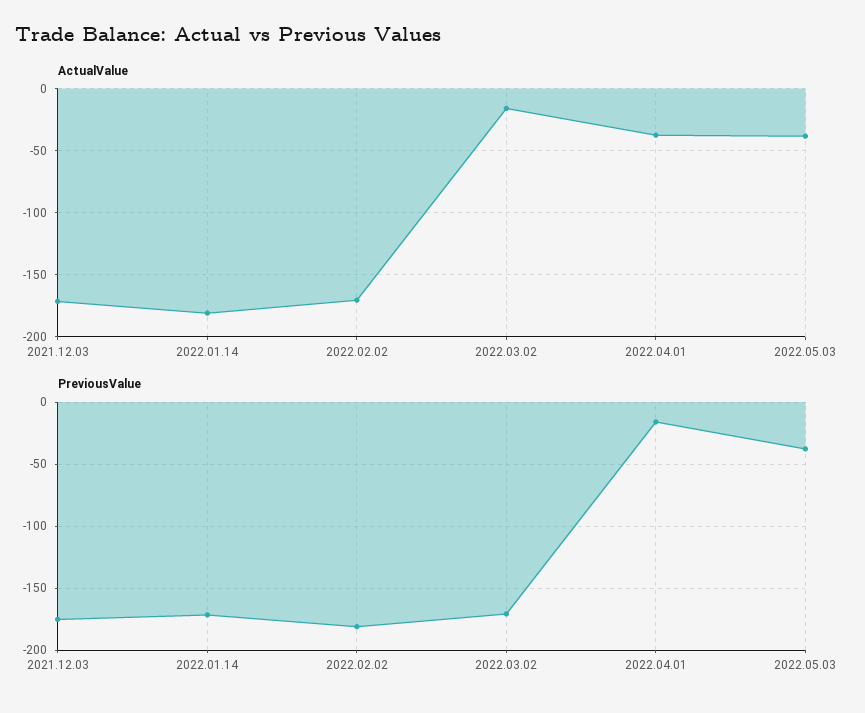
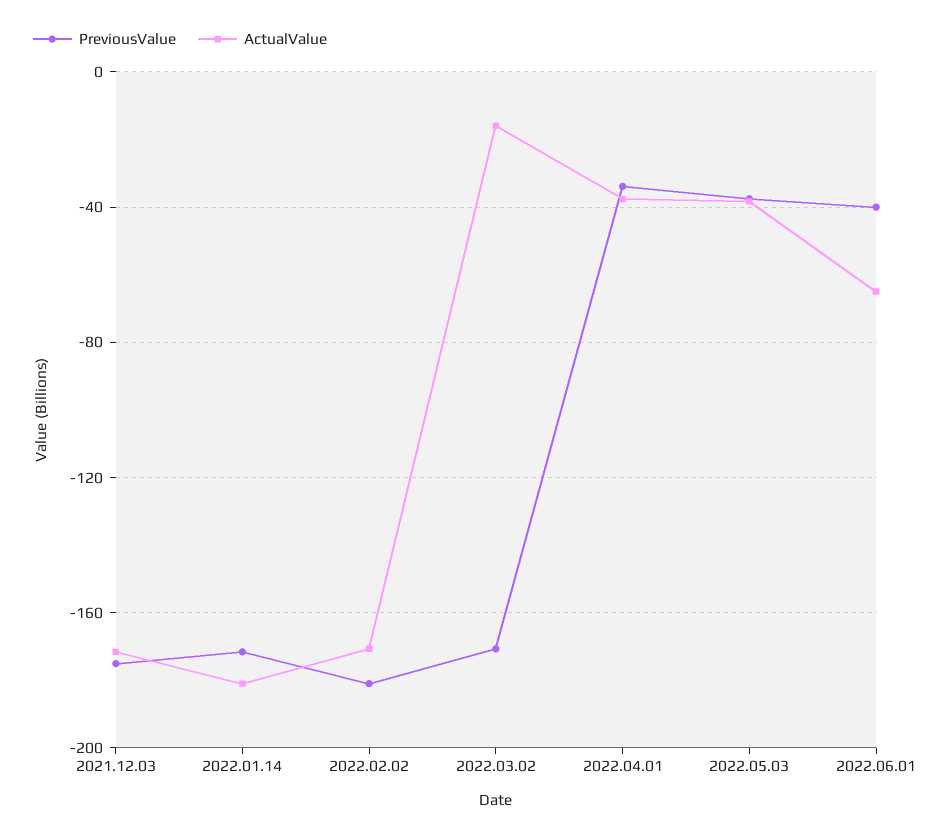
PreviousValue, 2022.04.01: -15 -> -35
PreviousValue, 2022.06.01: none -> -40
ActualValue, 2022.06.01: none -> -65

